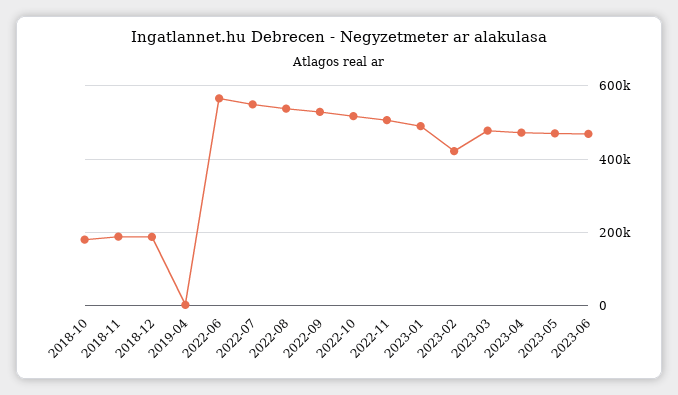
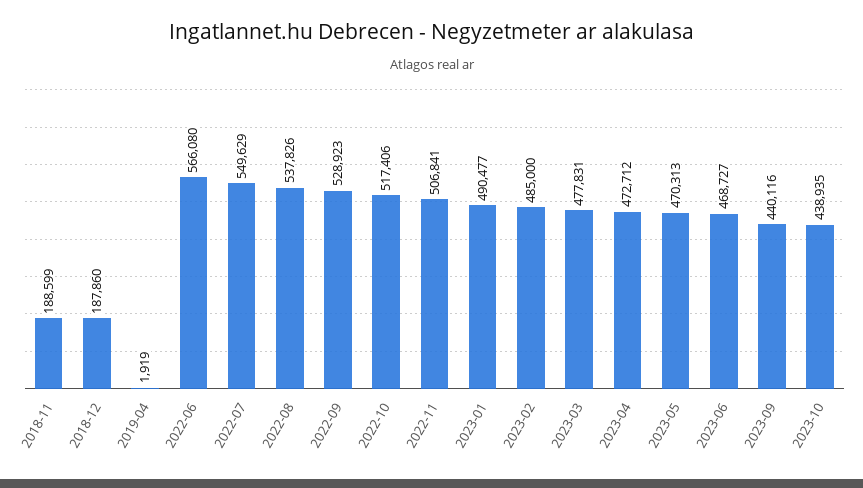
2018-10: 180000 -> none
2023-02: 420000 -> 485000
2023-09: none -> 440116
2023-10: none -> 438935

